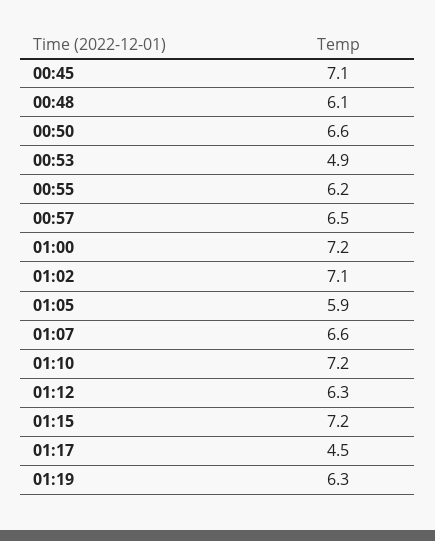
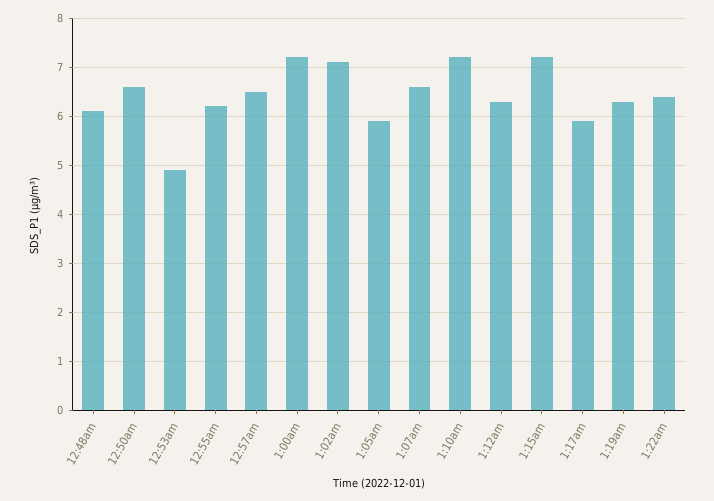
00:45: 7.1 -> none
01:17: 4.5 -> 6
1:22am: none -> 6.5

